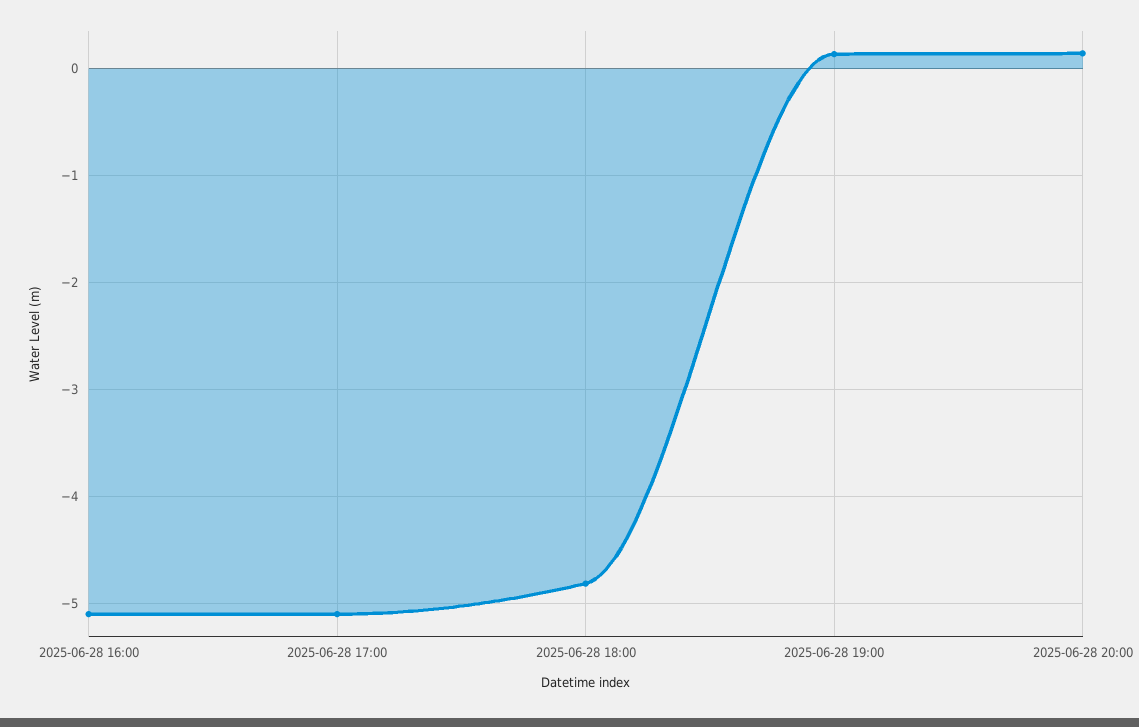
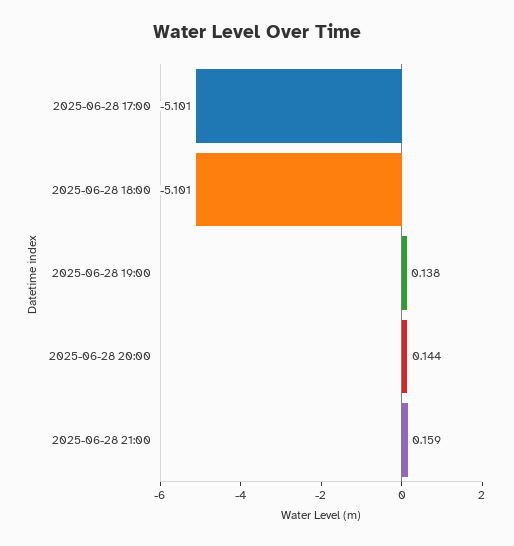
2025-06-28 16:00: -5.1 -> none
2025-06-28 18:00: -4.8 -> -5.101
2025-06-28 21:00: none -> 0.159

